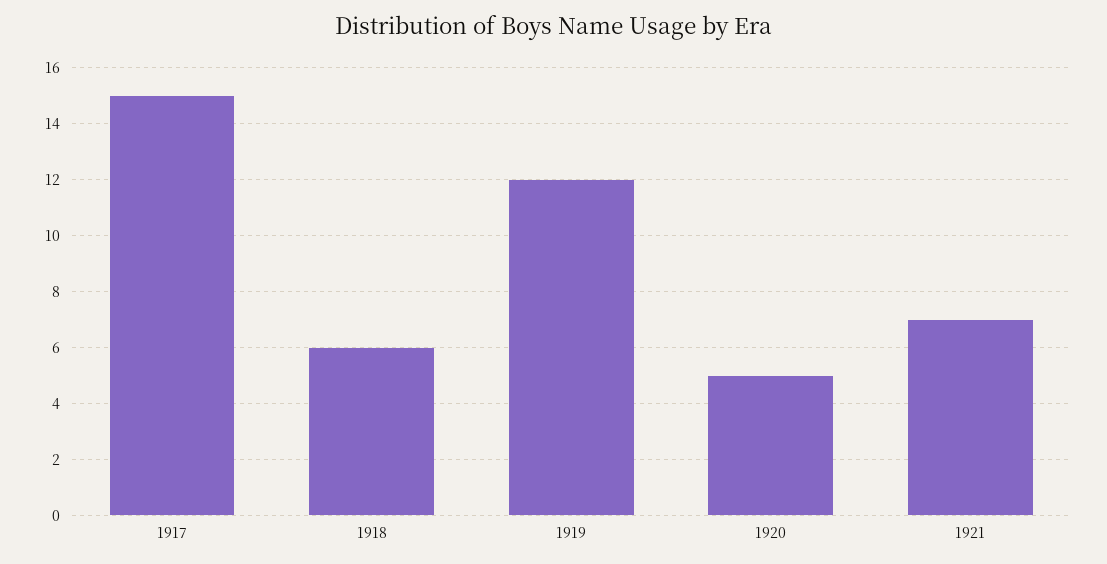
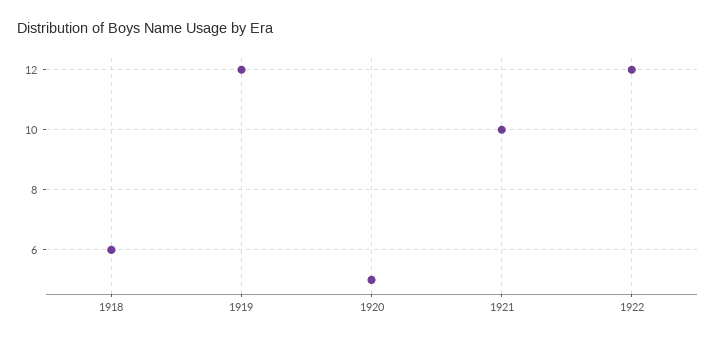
1917: 15 -> none
1921: 7 -> 10
1922: none -> 12

